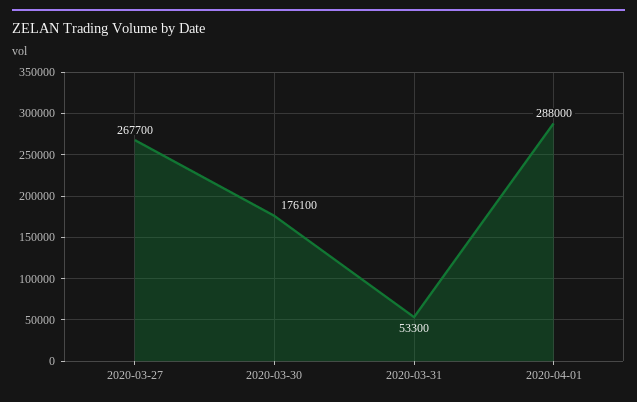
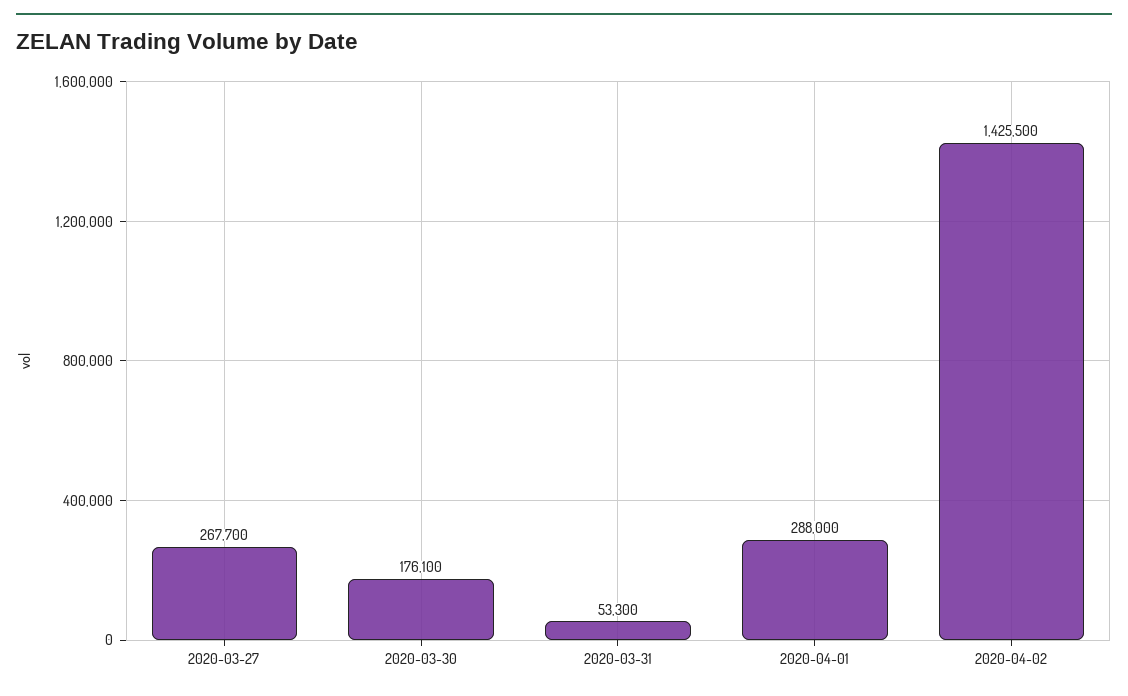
2020-04-02: none -> 1425500

